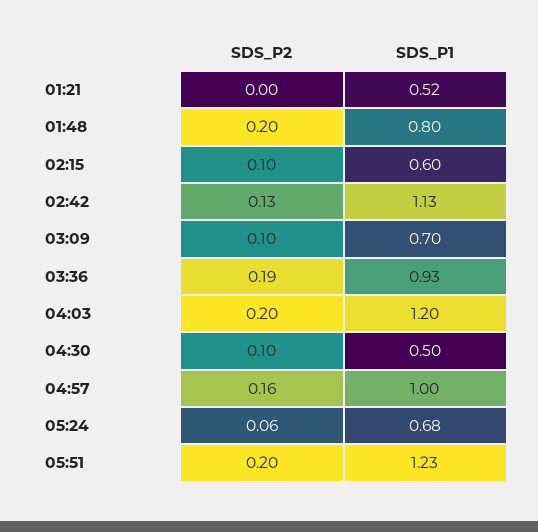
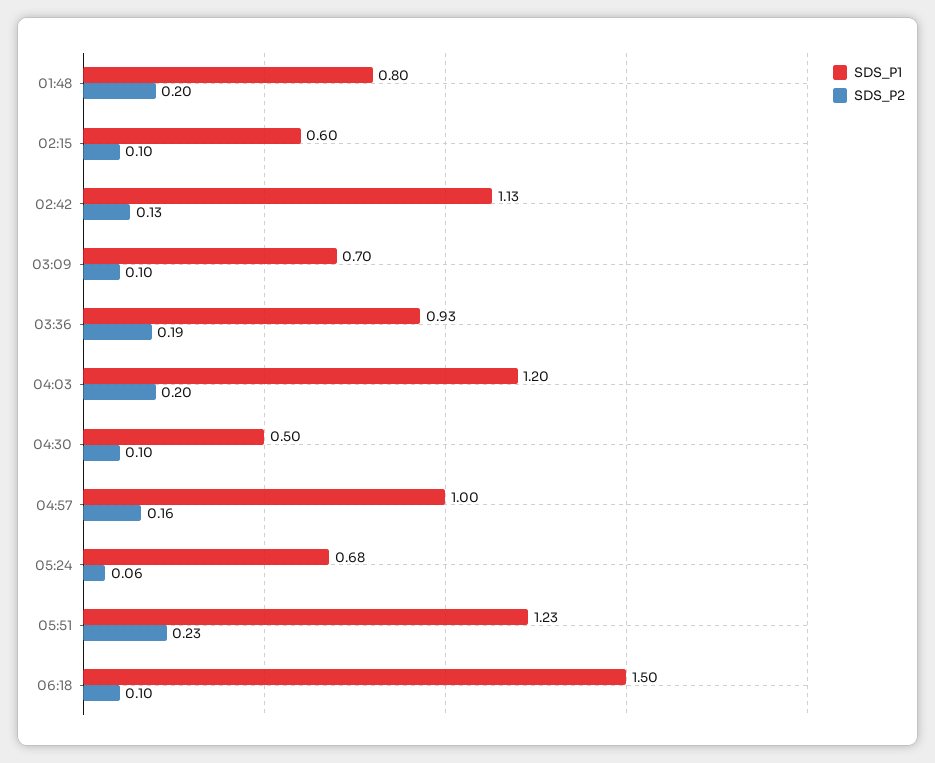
SDS_P2, 01:21: 0 -> none
SDS_P1, 01:21: 0.52 -> none
SDS_P2, 05:51: 0.2 -> 0.23
SDS_P1, 06:18: none -> 1.5
SDS_P2, 06:18: none -> 0.1

